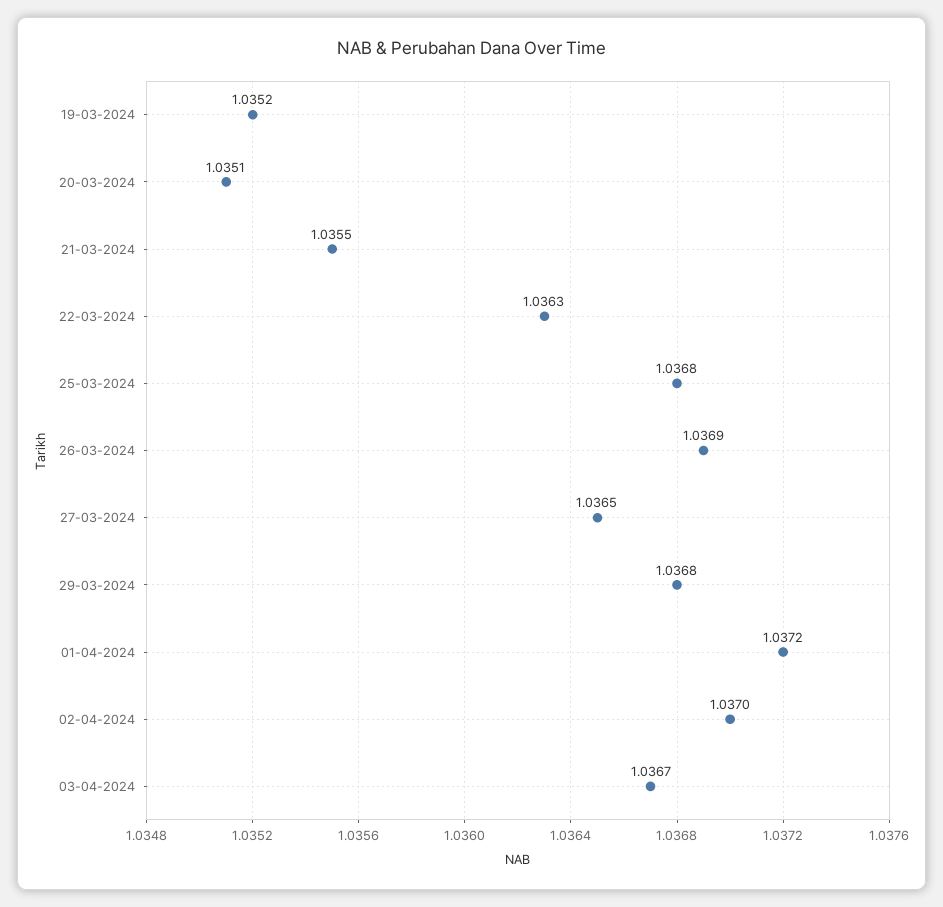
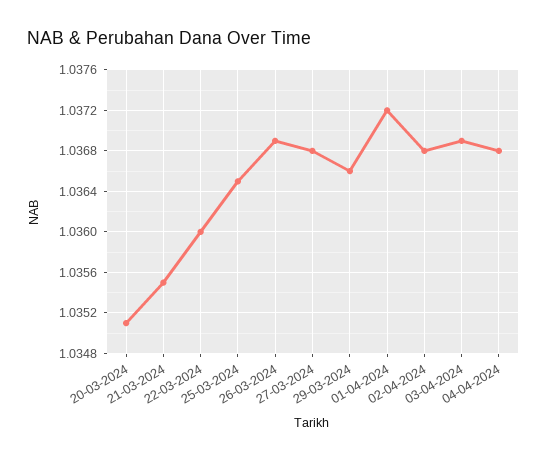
19-03-2024: 1.0352 -> none
22-03-2024: 1.0363 -> 1.036
25-03-2024: 1.0368 -> 1.0365
27-03-2024: 1.0365 -> 1.0368
29-03-2024: 1.0368 -> 1.0366
02-04-2024: 1.037 -> 1.0368
03-04-2024: 1.0367 -> 1.0369
04-04-2024: none -> 1.0368

